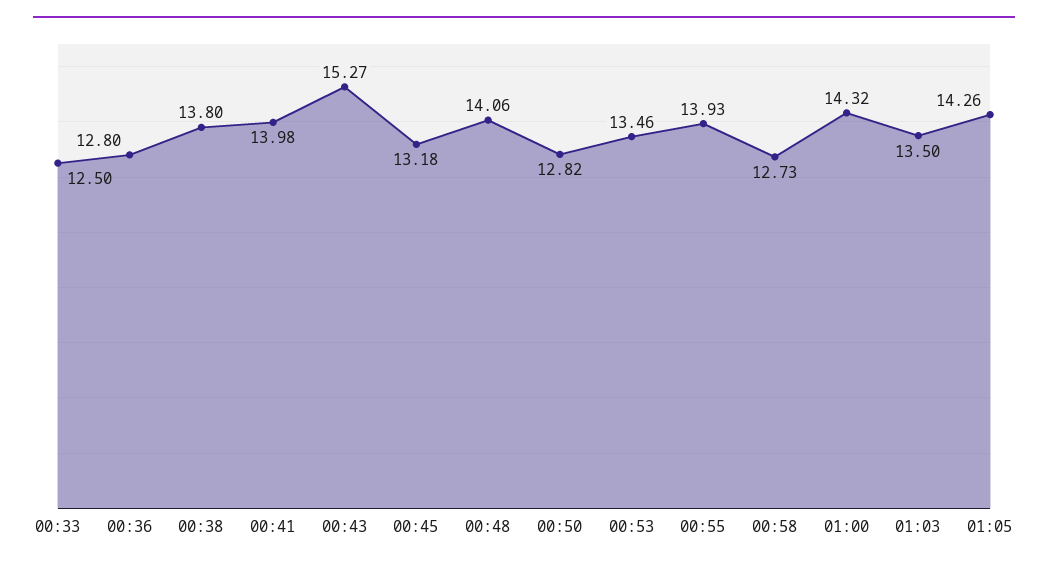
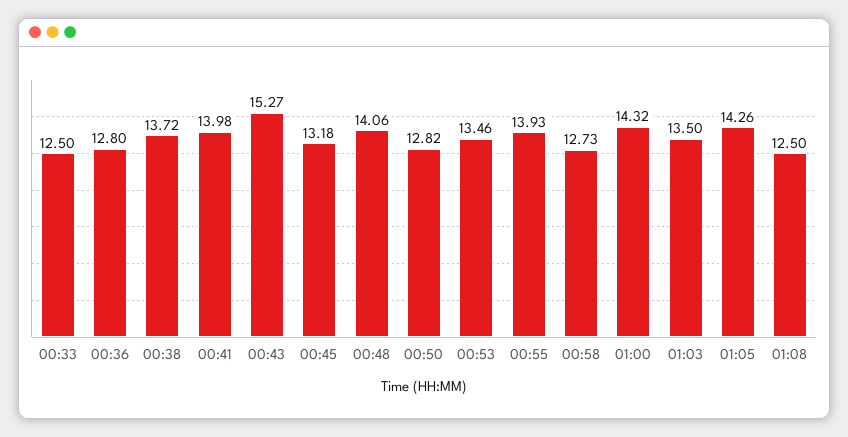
00:38: 13.8 -> 13.72
01:08: none -> 12.5

